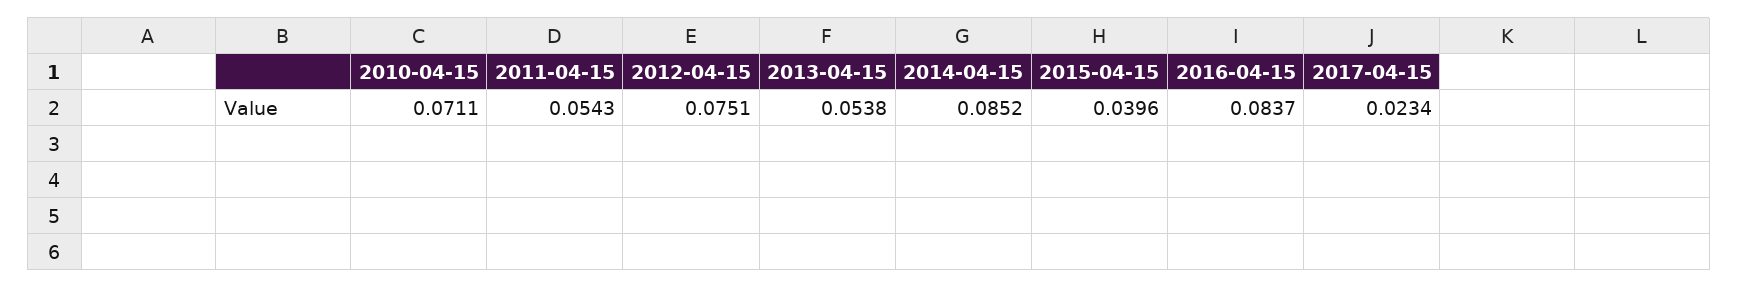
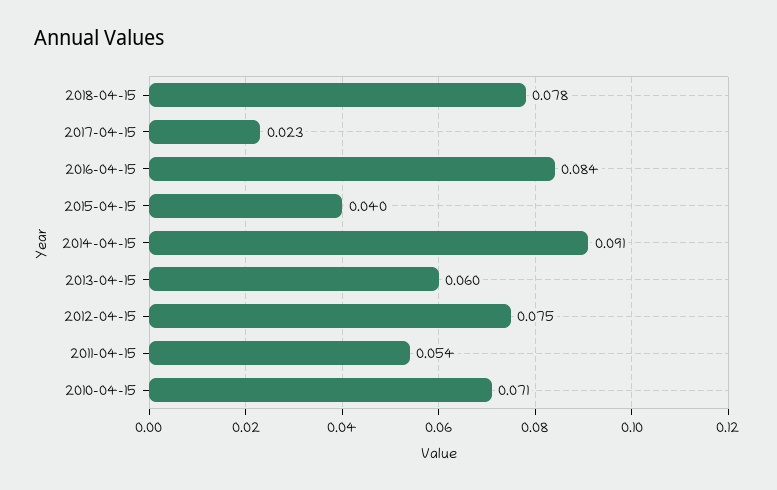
2013-04-15: 0.0538 -> 0.06
2014-04-15: 0.0852 -> 0.091
2018-04-15: none -> 0.078

